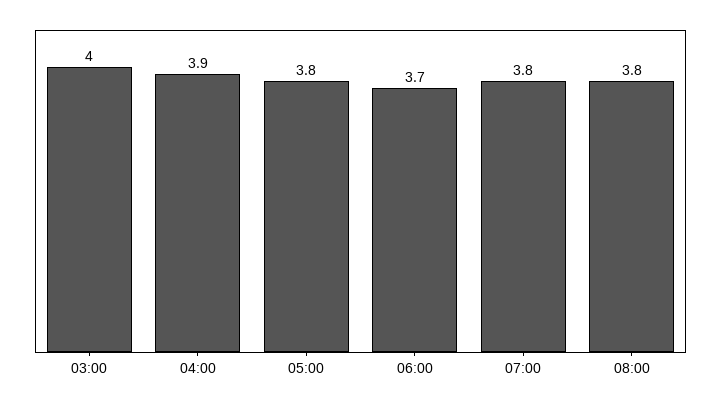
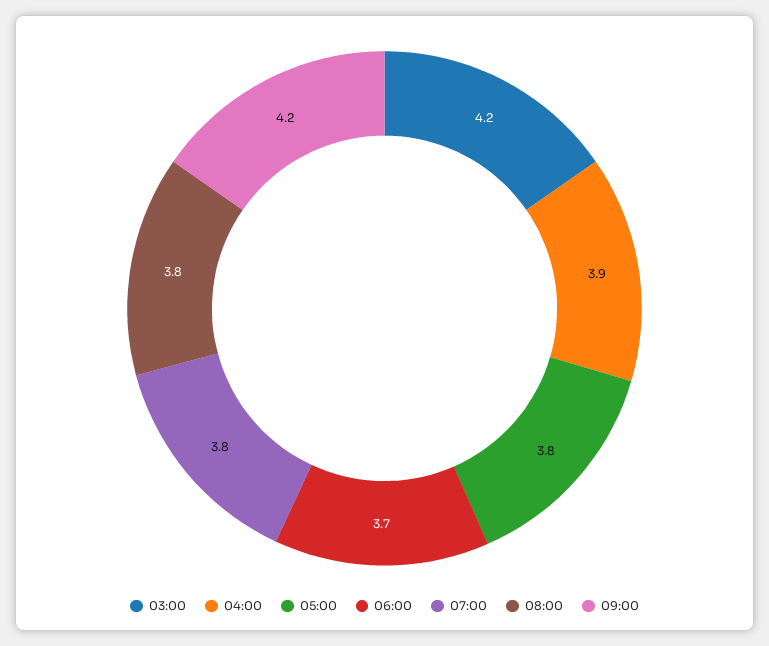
03:00: 4 -> 4.2
09:00: none -> 4.2

